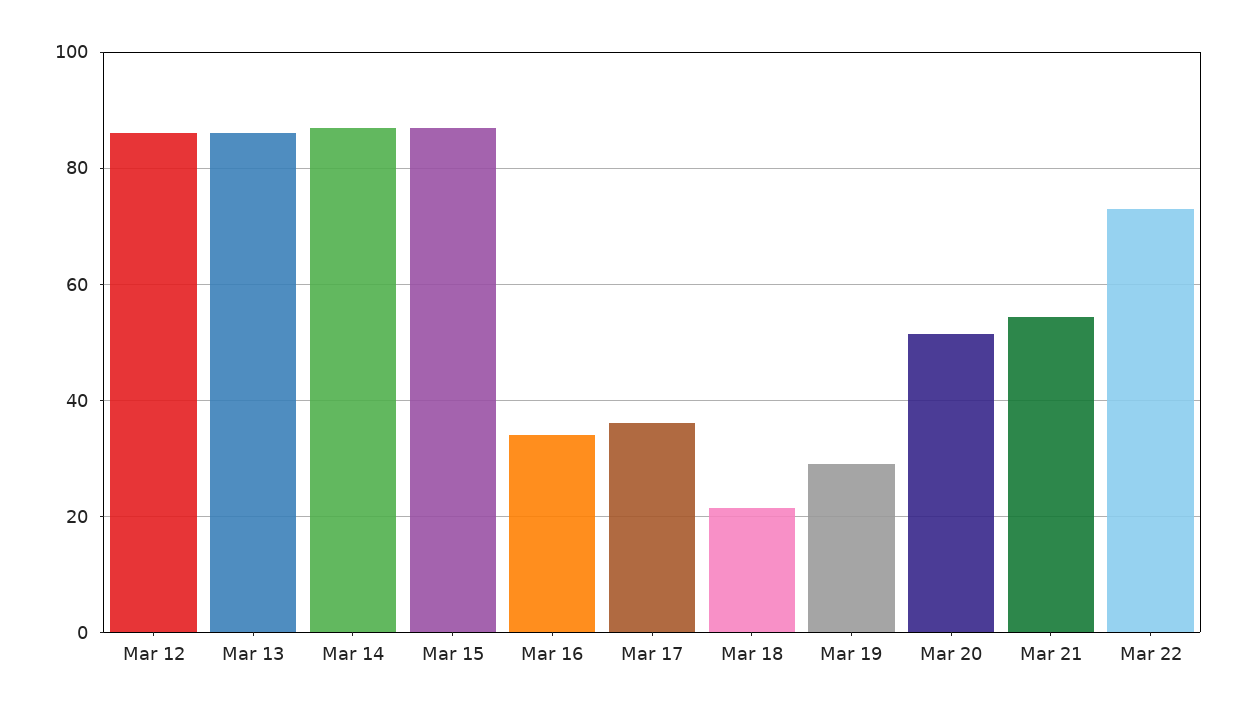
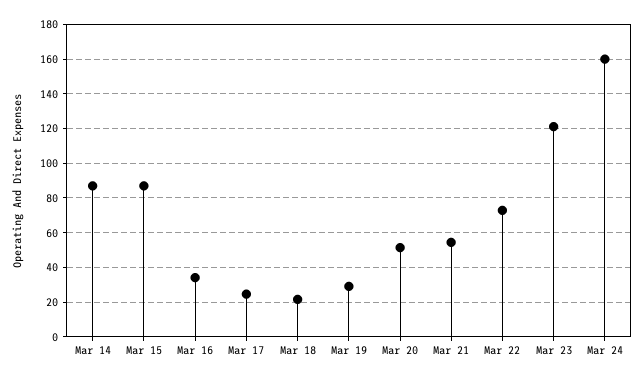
Mar 12: 86 -> none
Mar 13: 86 -> none
Mar 17: 36 -> 25
Mar 23: none -> 120
Mar 24: none -> 160

